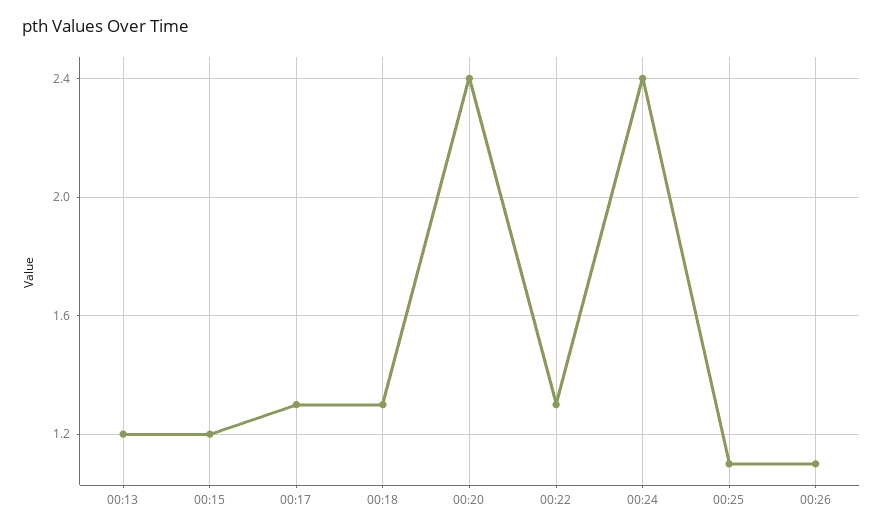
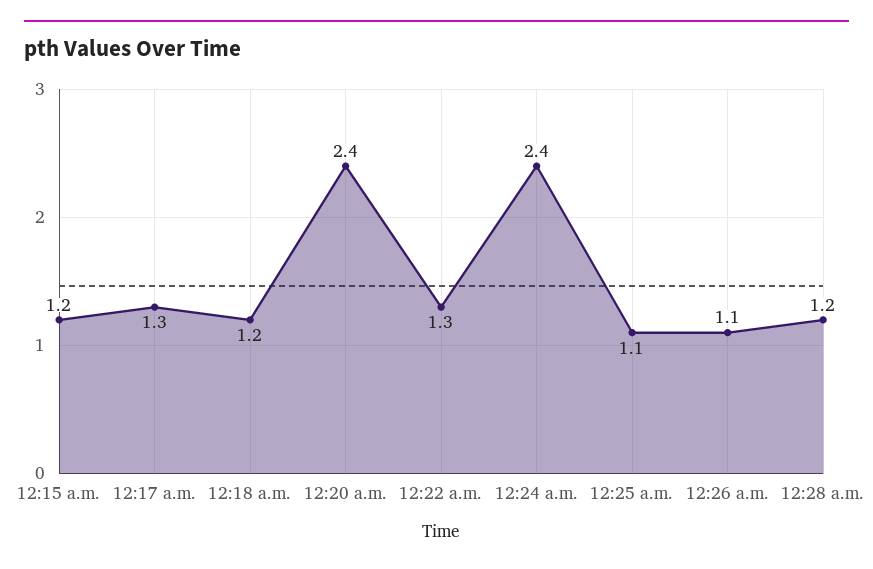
00:13: 1.2 -> none
00:18: 1.3 -> 1.2
12:28 a.m.: none -> 1.2

